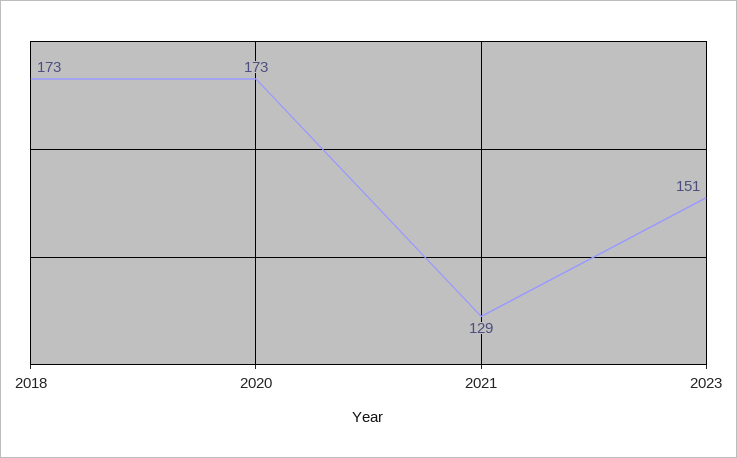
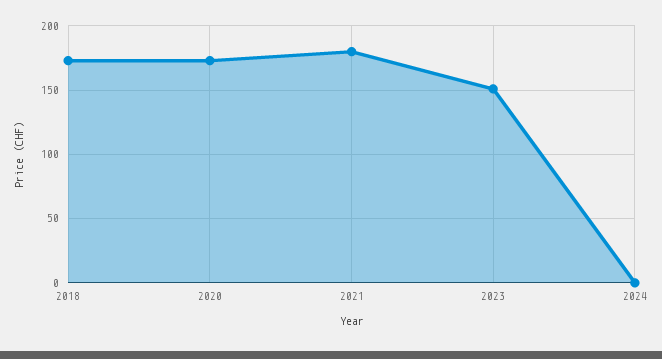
2021: 129 -> 180
2024: none -> 0

